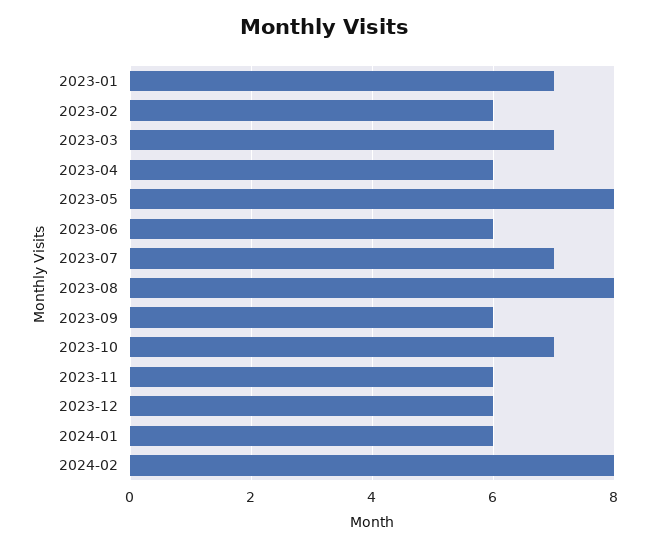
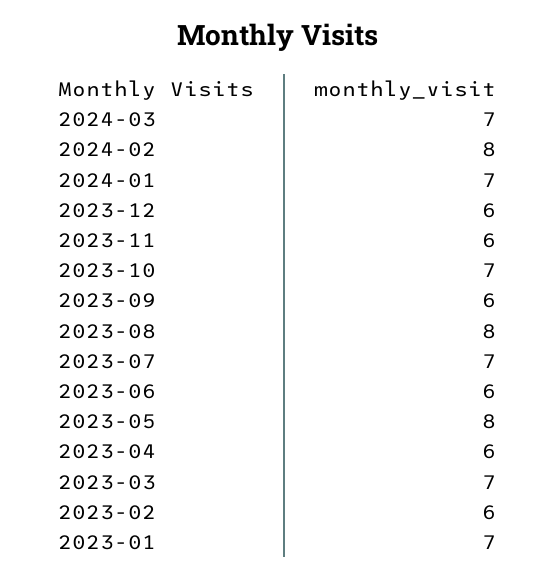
2024-01: 6 -> 7
2024-03: none -> 7

